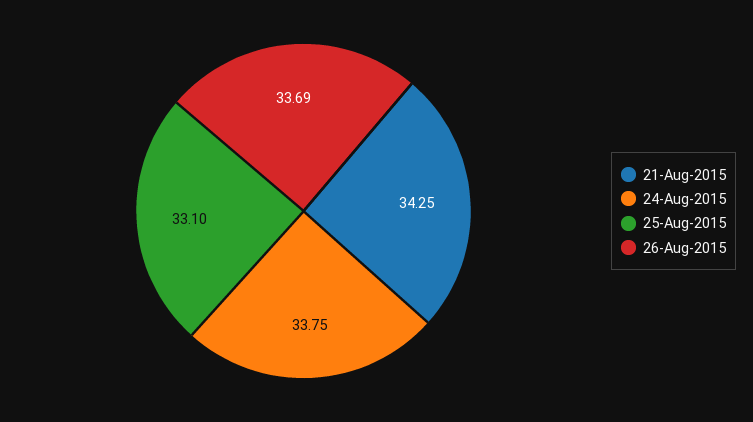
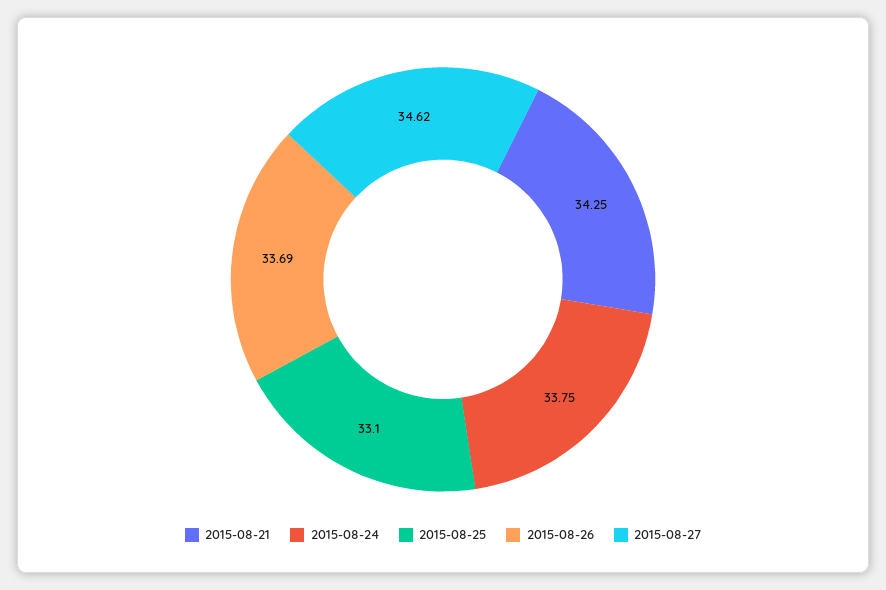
2015-08-27: none -> 34.62

